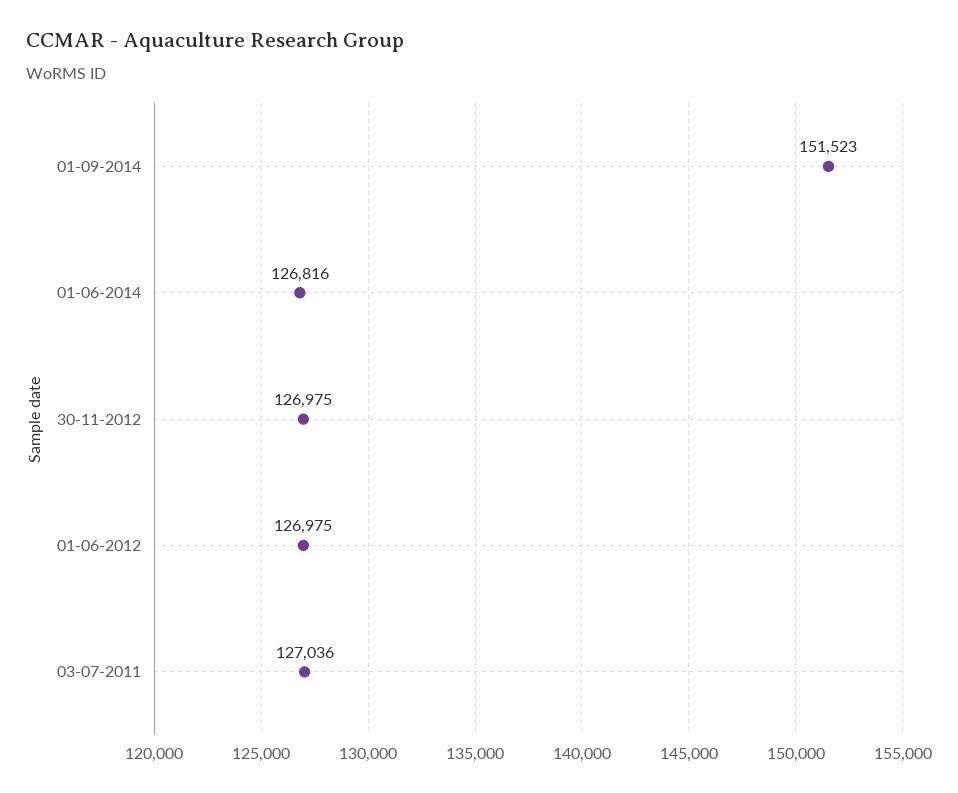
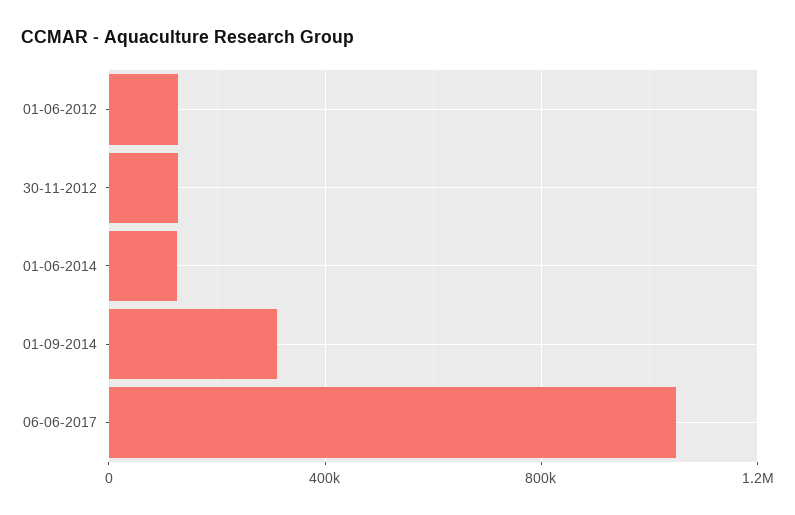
01-09-2014: 151523 -> 300000
03-07-2011: 127036 -> none
06-06-2017: none -> 1050000

